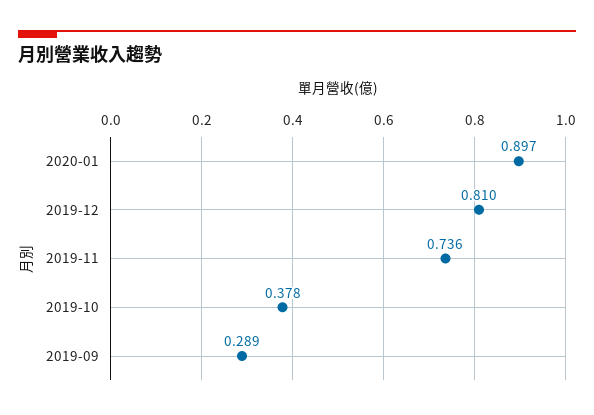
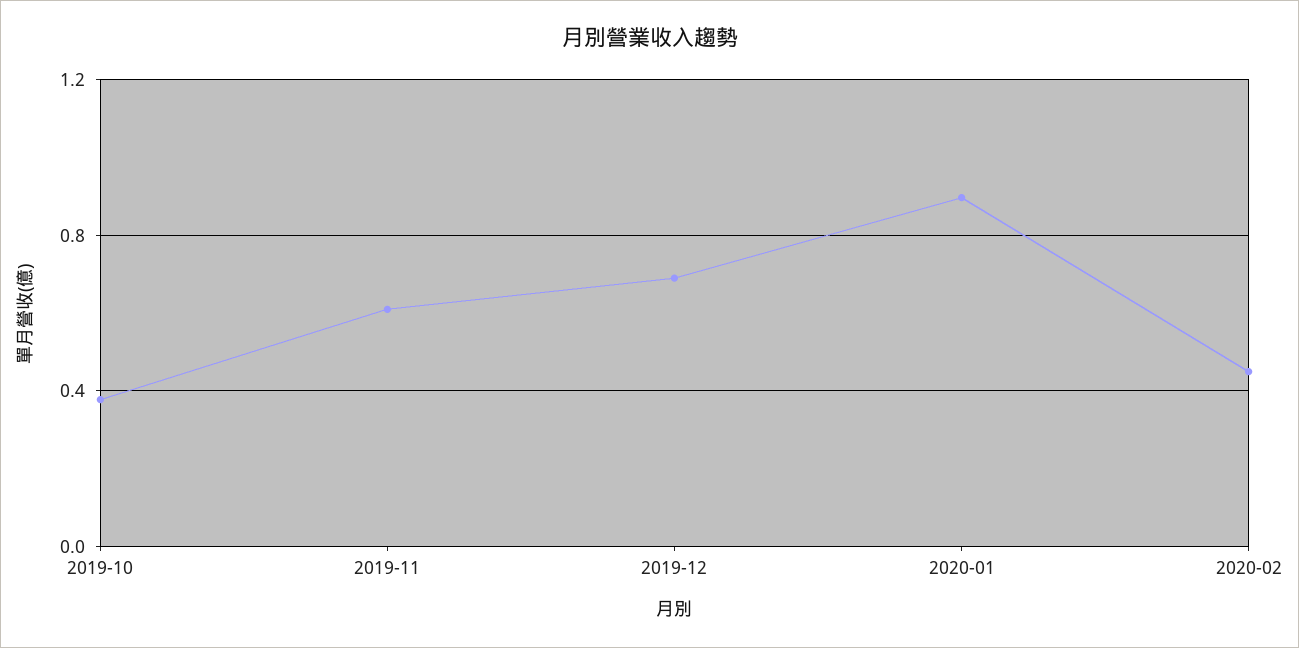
2019-12: 0.81 -> 0.7
2019-11: 0.736 -> 0.6
2019-09: 0.289 -> none
2020-02: none -> 0.45

